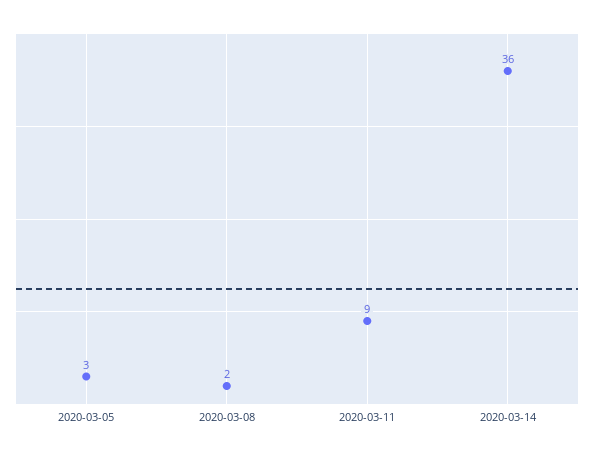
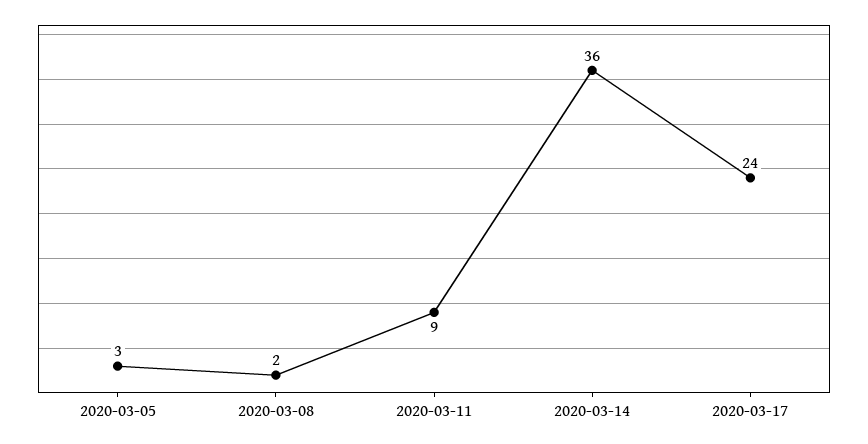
2020-03-17: none -> 24

